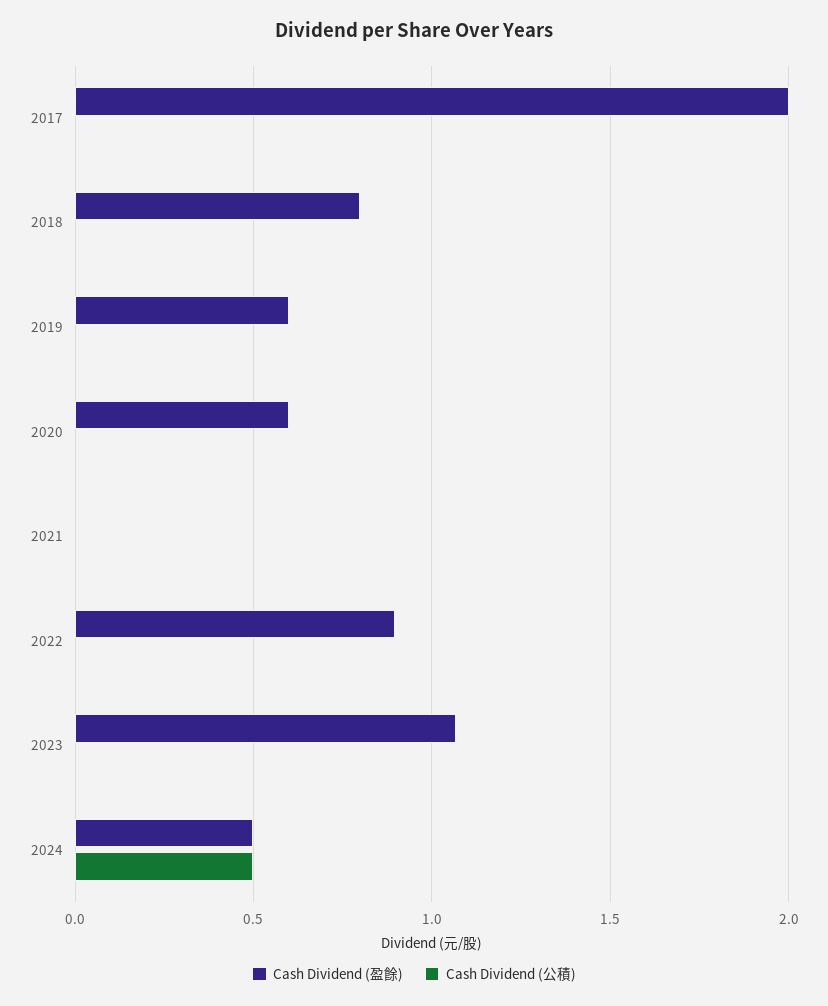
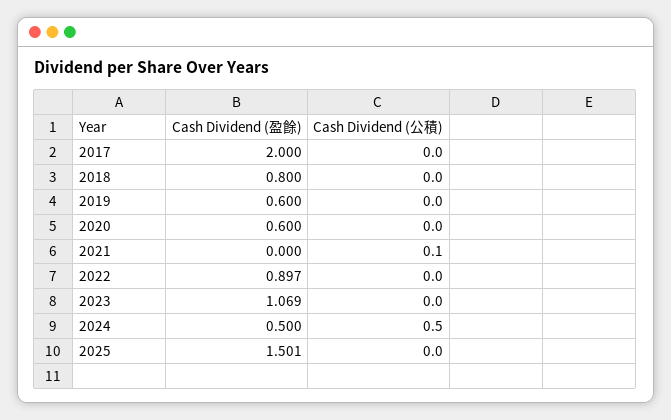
Cash Dividend (公積), 2021: 0 -> 0.1
Cash Dividend (盈餘), 2025: none -> 1.501
Cash Dividend (公積), 2025: none -> 0

